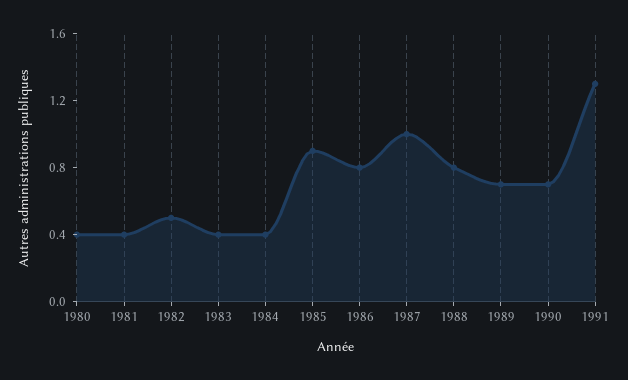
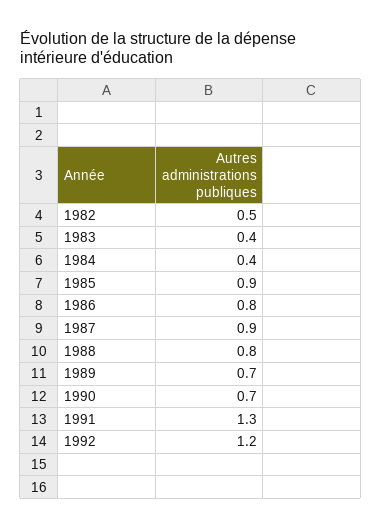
1980: 0.4 -> none
1981: 0.4 -> none
1987: 1 -> 0.9
1992: none -> 1.2

